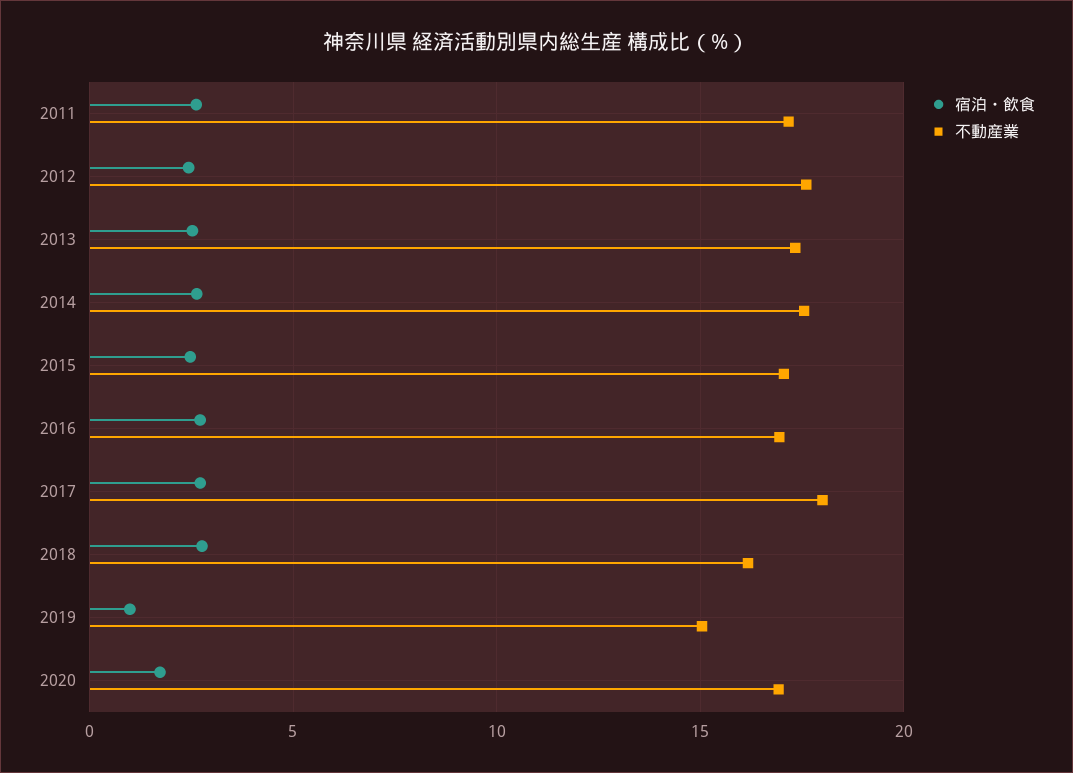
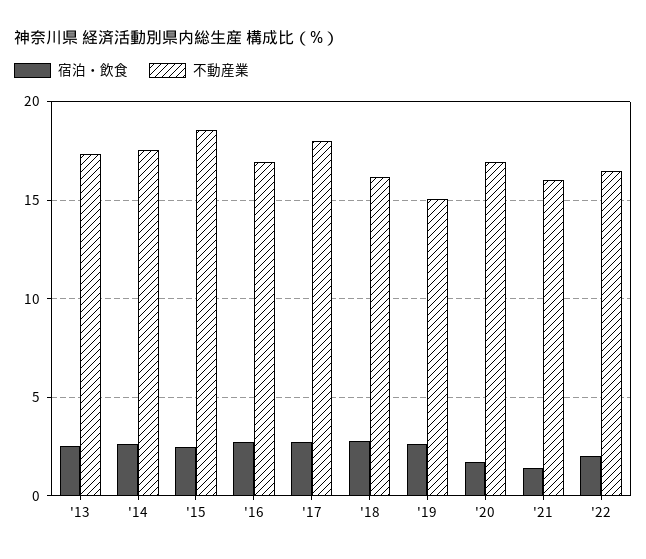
宿泊・飲食, 2011: 2.5 -> none
不動産業, 2011: 17 -> none
宿泊・飲食, 2012: 2.5 -> none
不動産業, 2012: 17.5 -> none
不動産業, 2015: 17 -> 18.5
宿泊・飲食, 2019: 1 -> 2.5
宿泊・飲食, '21: none -> 1.5
不動産業, '21: none -> 16
宿泊・飲食, '22: none -> 2
不動産業, '22: none -> 16.5

